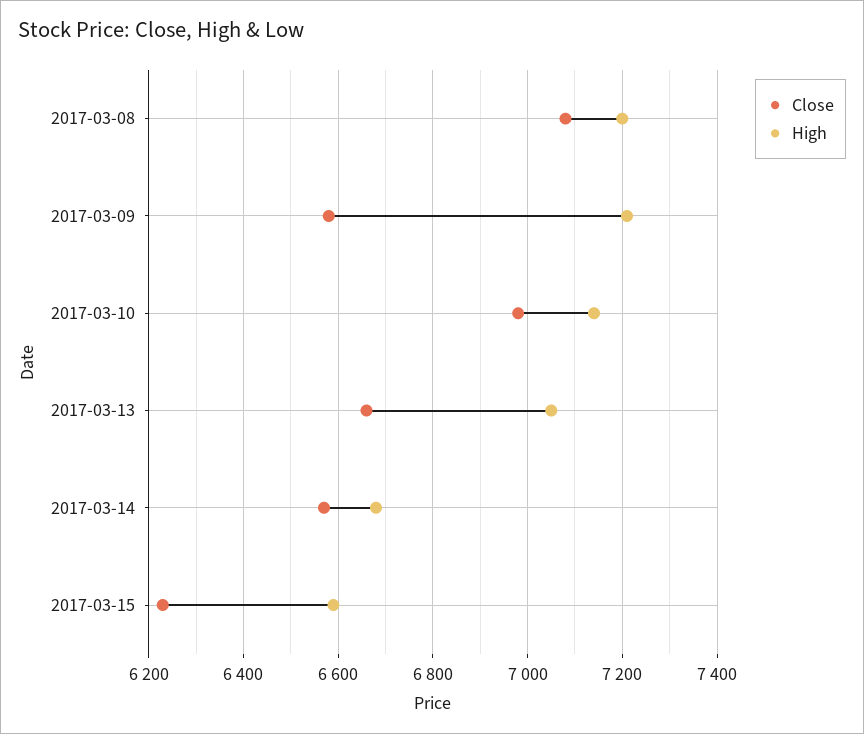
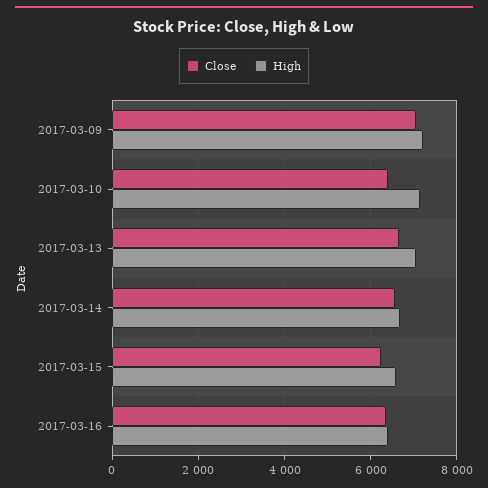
Close, 2017-03-08: 7080 -> none
High, 2017-03-08: 7200 -> none
Close, 2017-03-09: 6580 -> 7000
Close, 2017-03-10: 6980 -> 6400
Close, 2017-03-16: none -> 6400
High, 2017-03-16: none -> 6400

